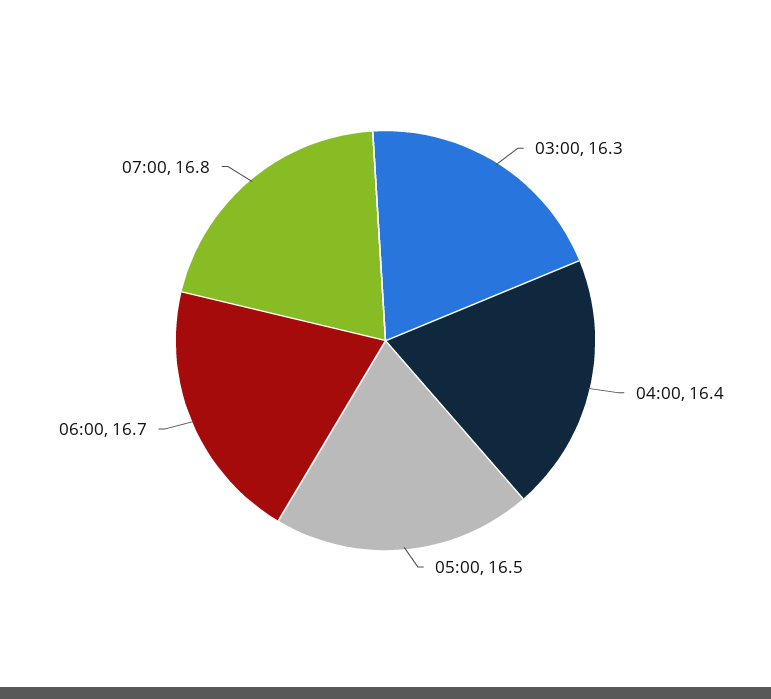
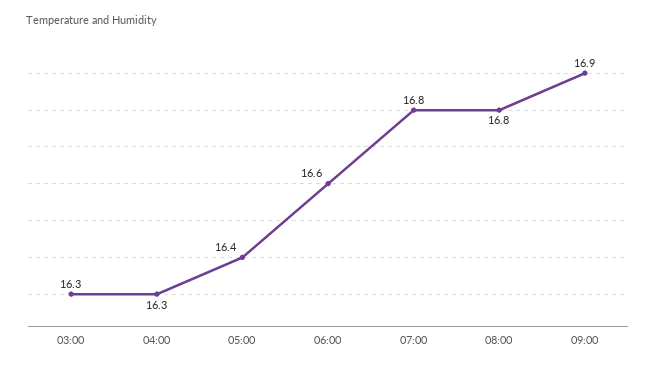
04:00: 16.4 -> 16.3
05:00: 16.5 -> 16.4
06:00: 16.7 -> 16.6
08:00: none -> 16.8
09:00: none -> 16.9

